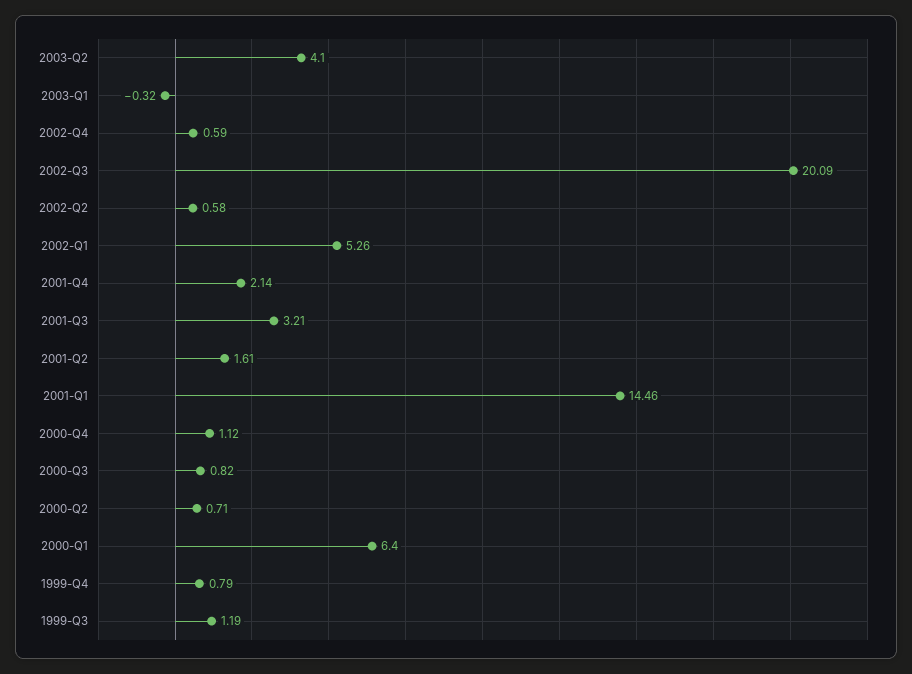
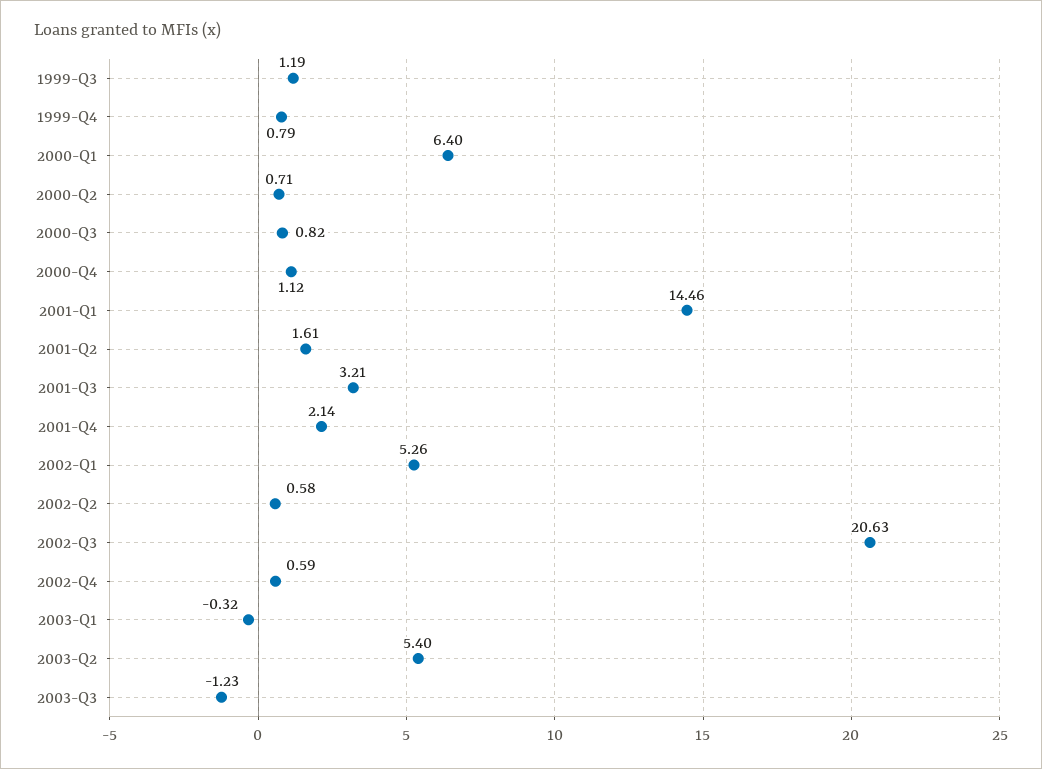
2003-Q2: 4.1 -> 5.4
2002-Q3: 20.09 -> 20.63
2003-Q3: none -> -1.23

